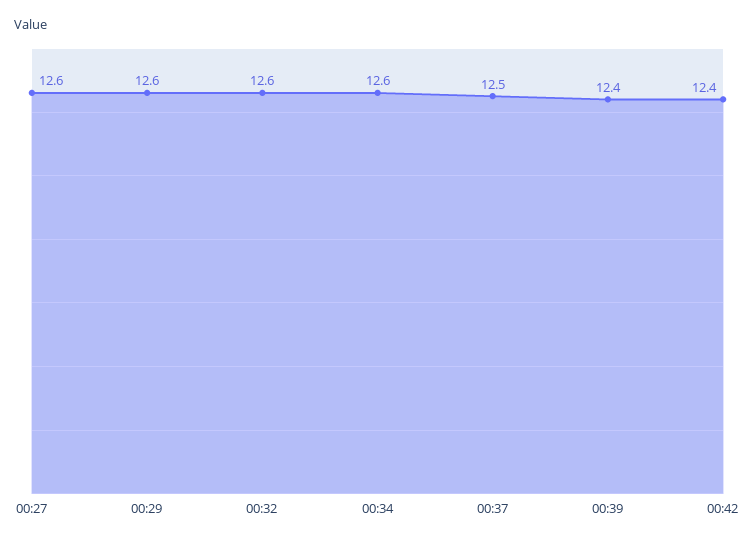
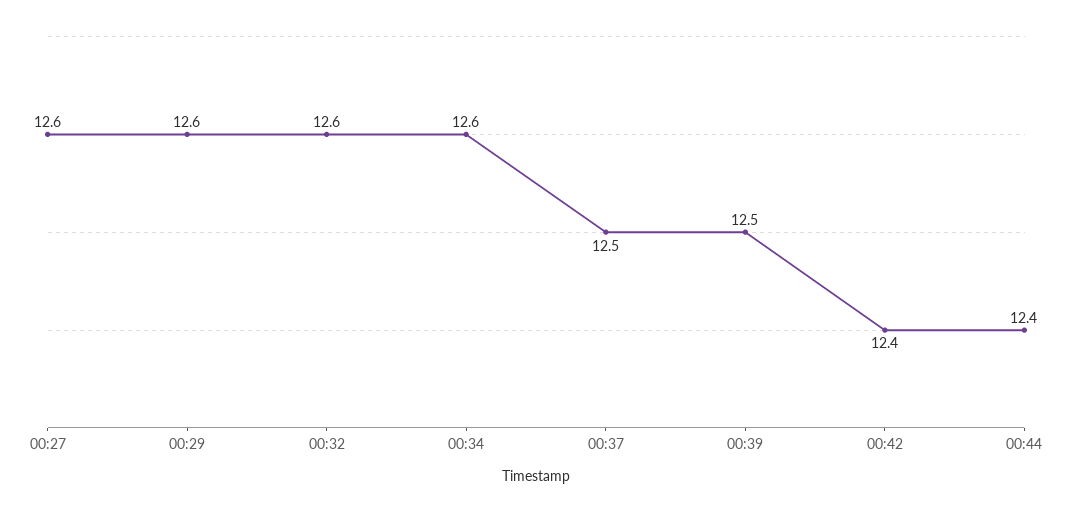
00:39: 12.4 -> 12.5
00:44: none -> 12.4

